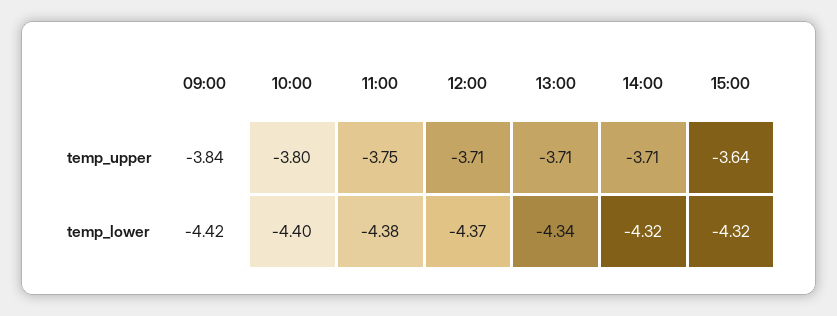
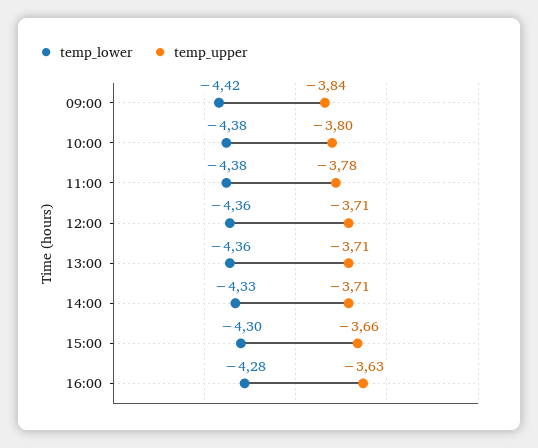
temp_upper, 11:00: -3.75 -> -3.78
temp_upper, 15:00: -3.64 -> -3.66
temp_lower, 10:00: -4.4 -> -4.38
temp_lower, 12:00: -4.37 -> -4.36
temp_lower, 13:00: -4.34 -> -4.36
temp_lower, 14:00: -4.32 -> -4.33
temp_lower, 15:00: -4.32 -> -4.3
temp_lower, 16:00: none -> -4.28
temp_upper, 16:00: none -> -3.63

